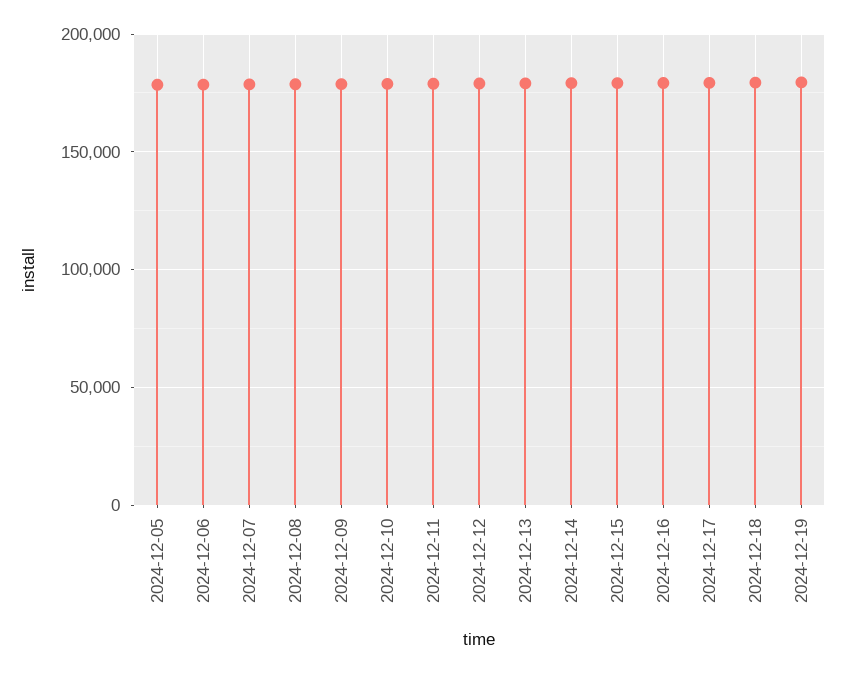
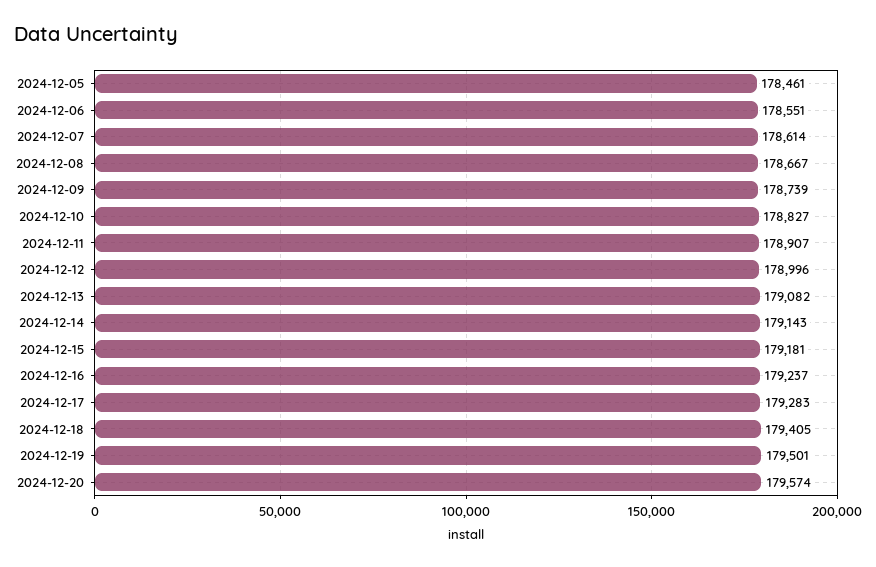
2024-12-20: none -> 179574

